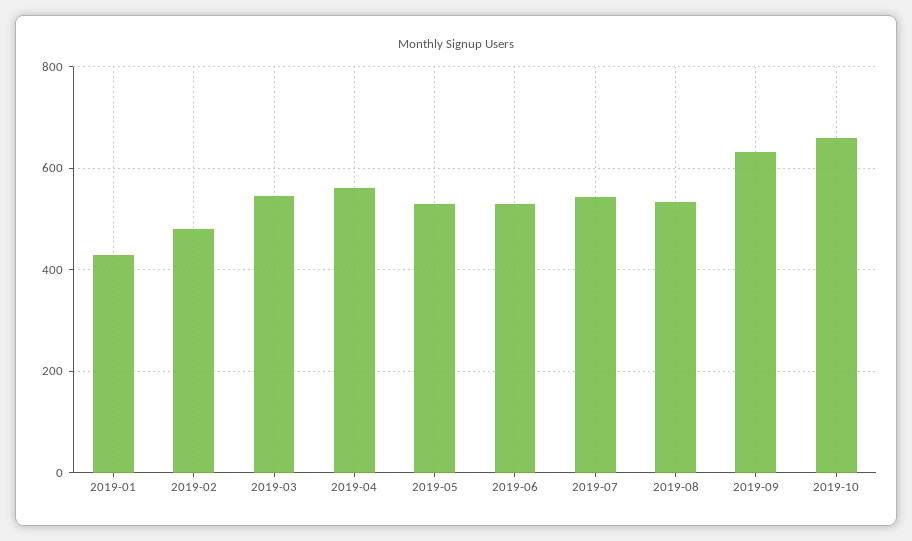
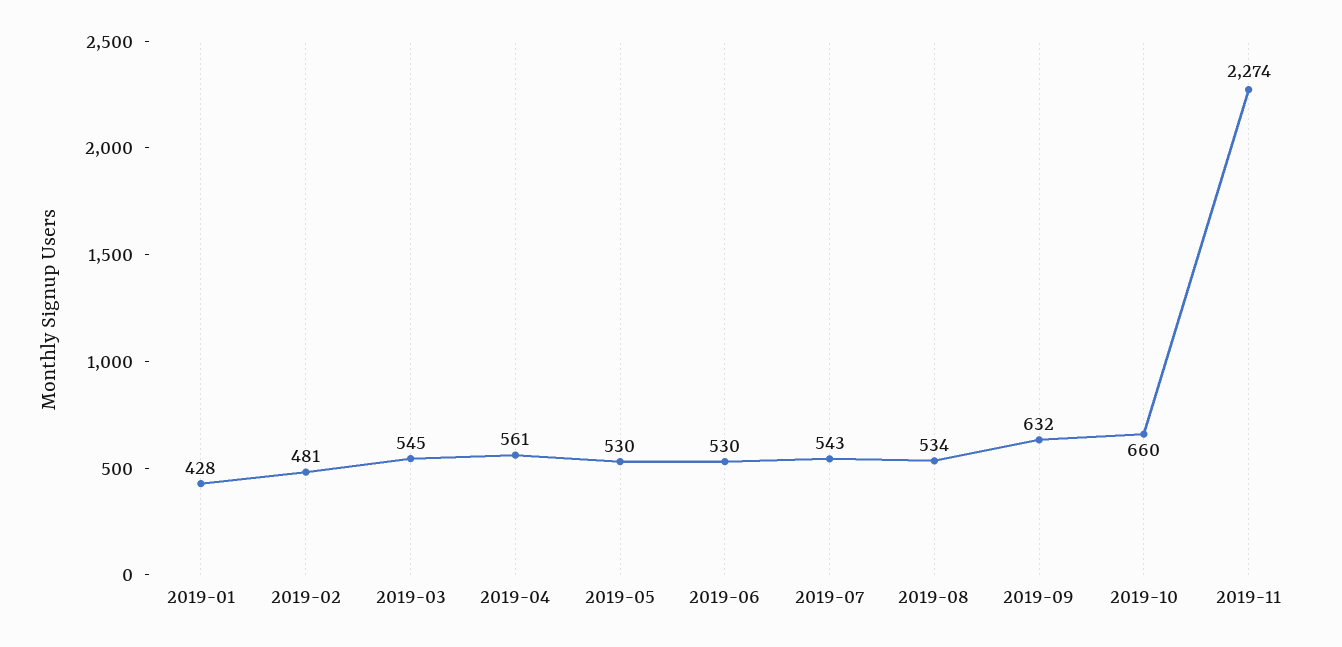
2019-11: none -> 2274

